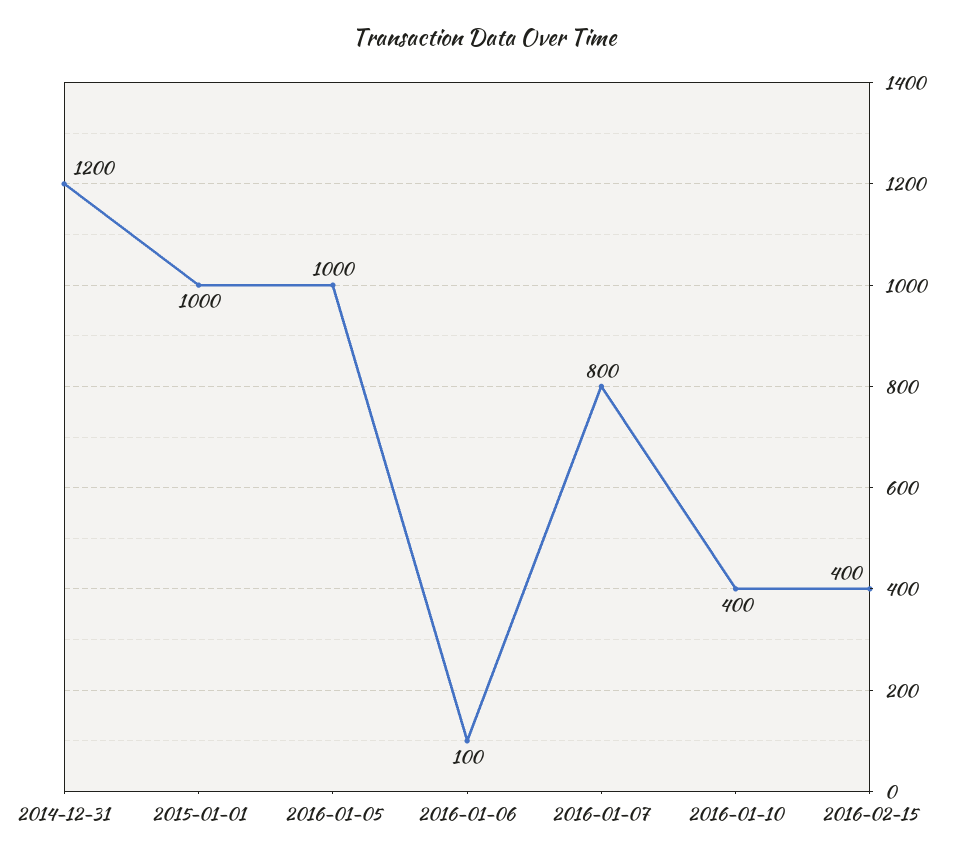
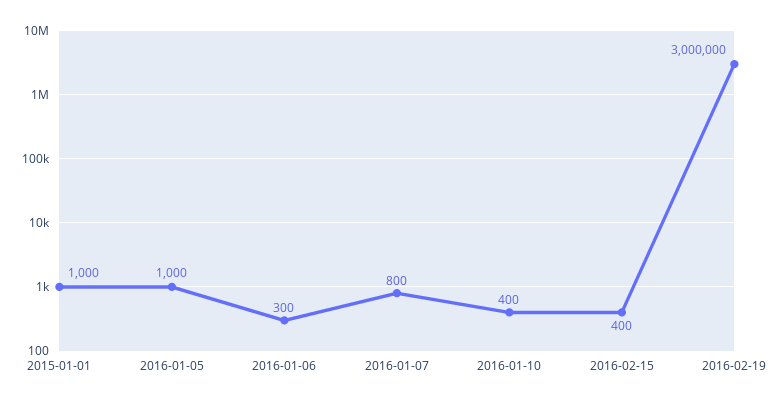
2014-12-31: 1200 -> none
2016-01-06: 100 -> 300
2016-02-19: none -> 3000000

